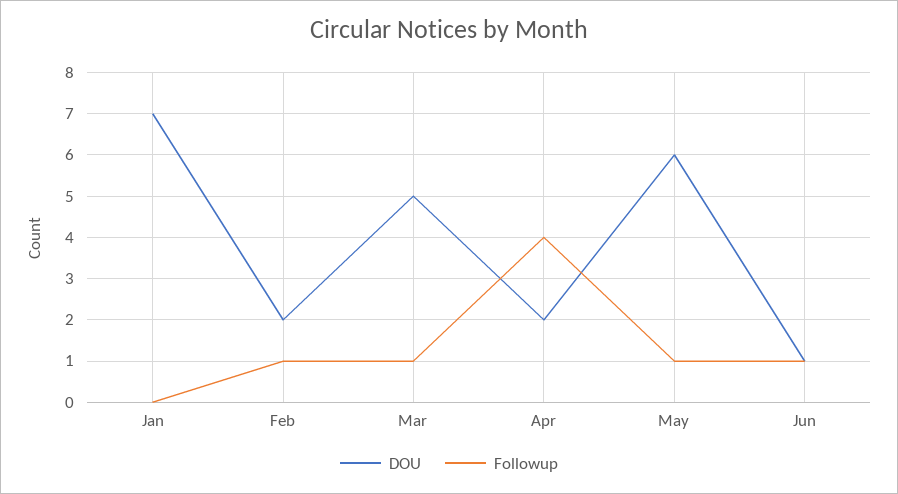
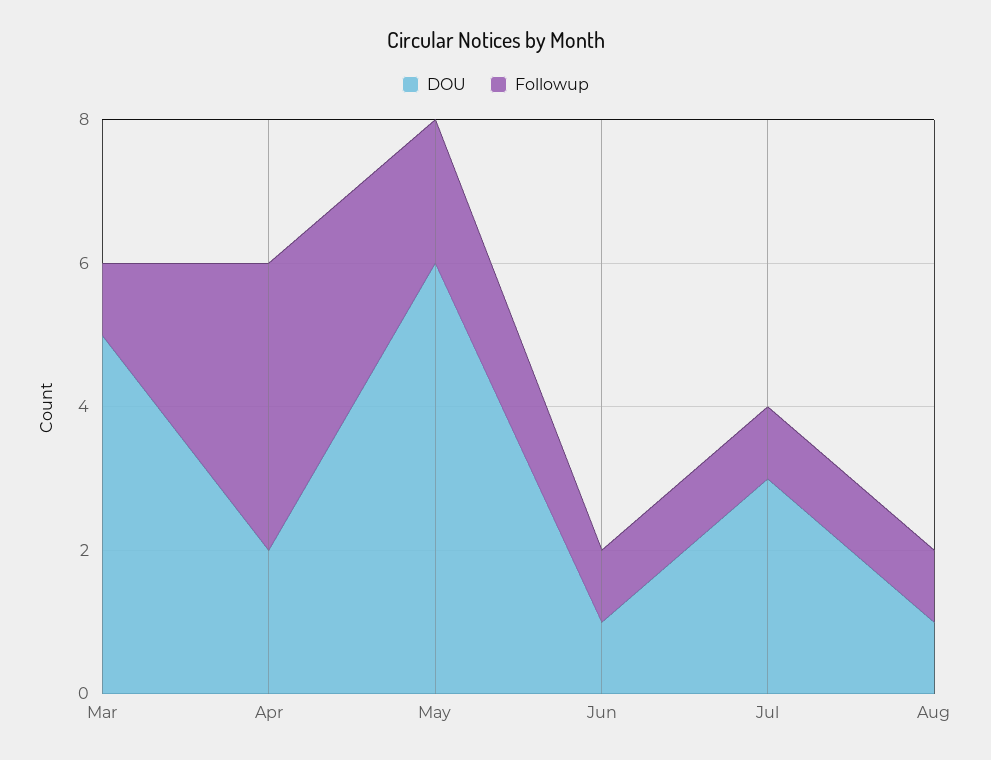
DOU, Jan: 7 -> none
Followup, Jan: 0 -> none
DOU, Feb: 2 -> none
Followup, Feb: 1 -> none
Followup, May: 1 -> 2
DOU, Jul: none -> 3
Followup, Jul: none -> 1
DOU, Aug: none -> 1
Followup, Aug: none -> 1

